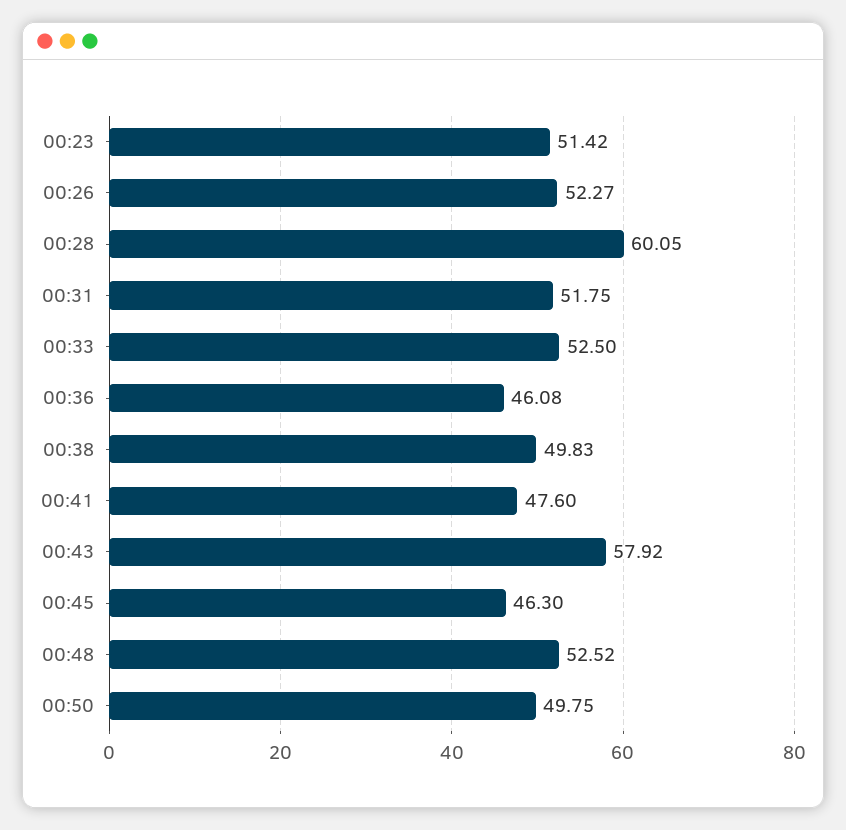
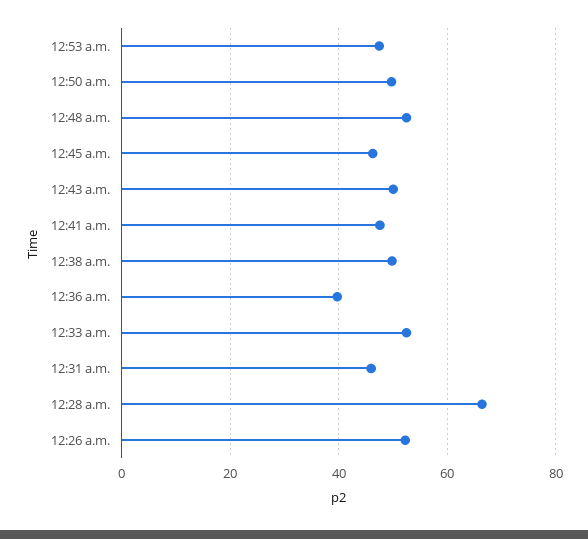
00:23: 51.42 -> none
00:28: 60.05 -> 66
00:31: 51.75 -> 46
00:36: 46.08 -> 40
00:43: 57.92 -> 50
12:53 a.m.: none -> 48

